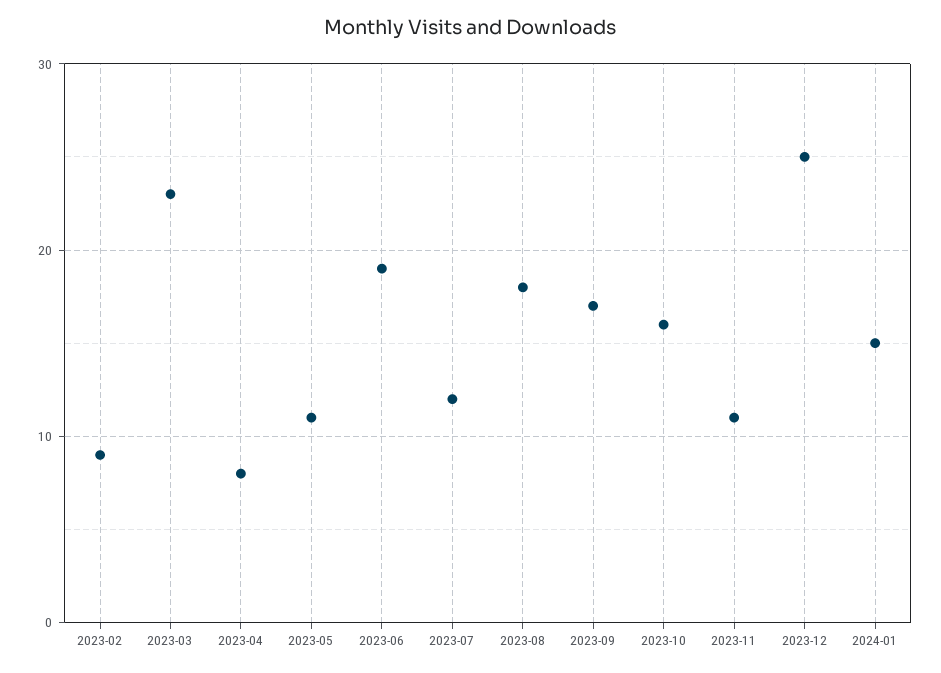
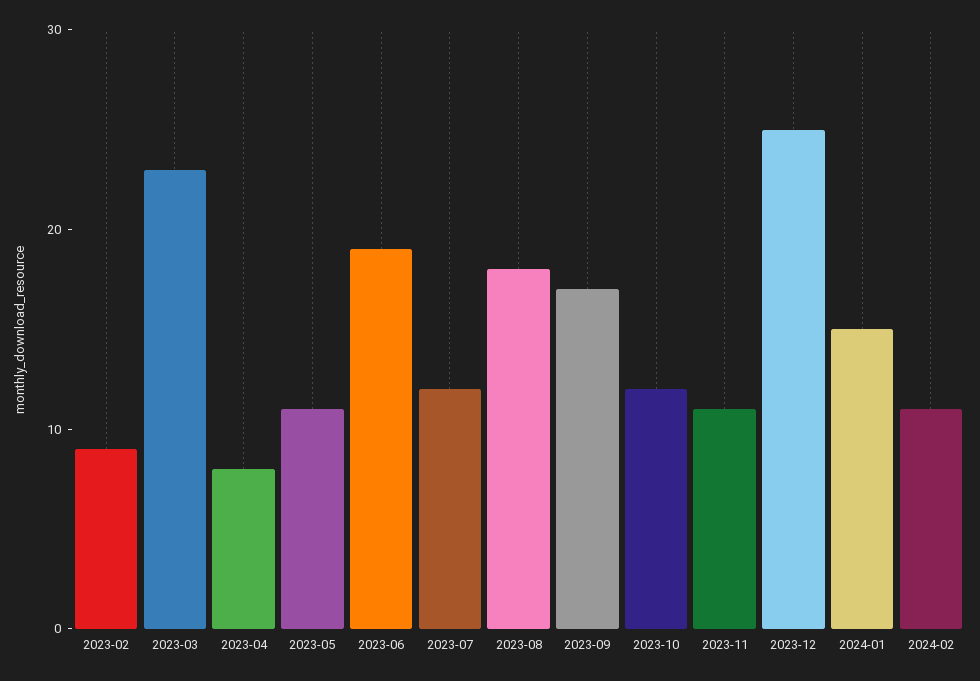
2023-10: 16 -> 12
2024-02: none -> 11

